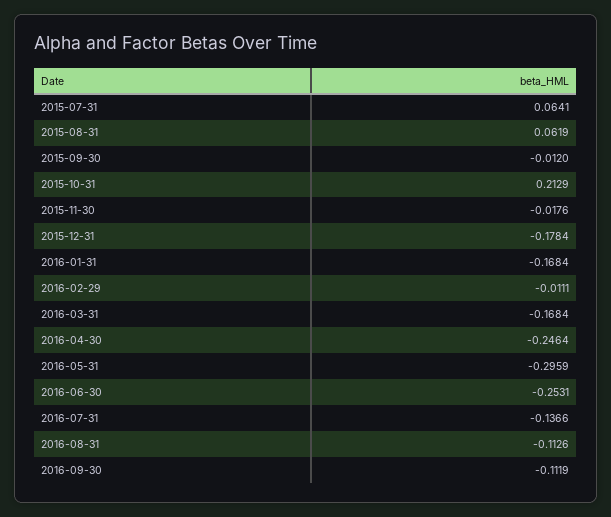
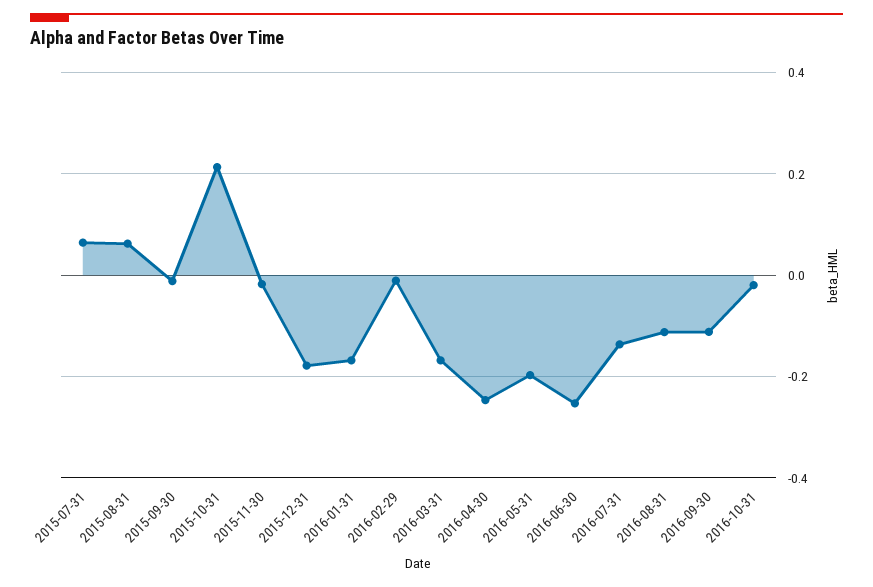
2016-05-31: -0.2959 -> -0.2
2016-10-31: none -> -0.02

